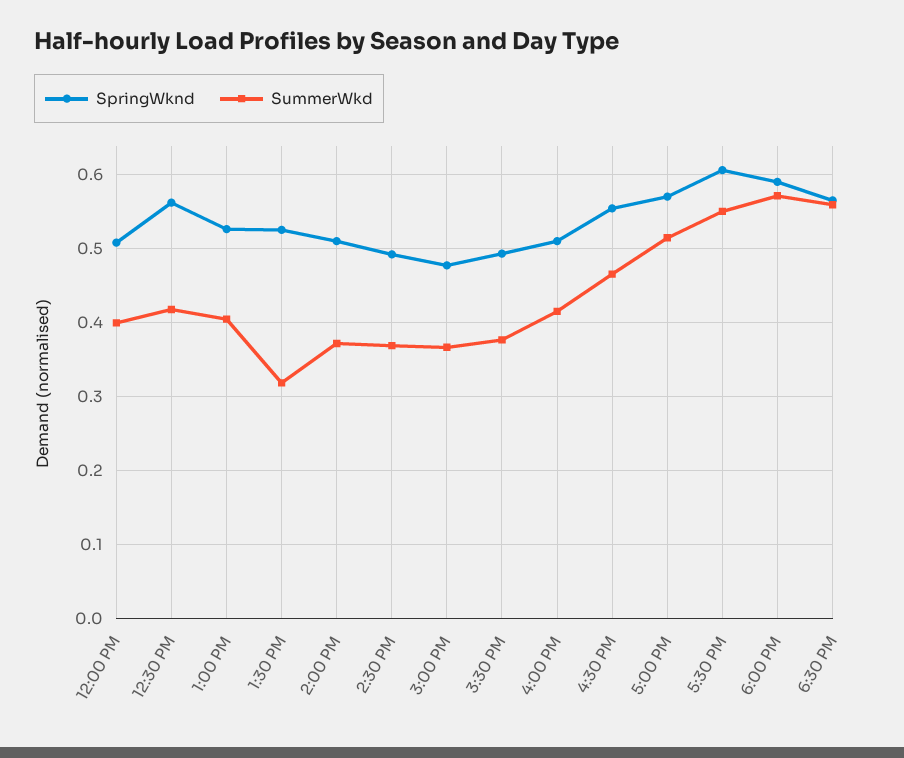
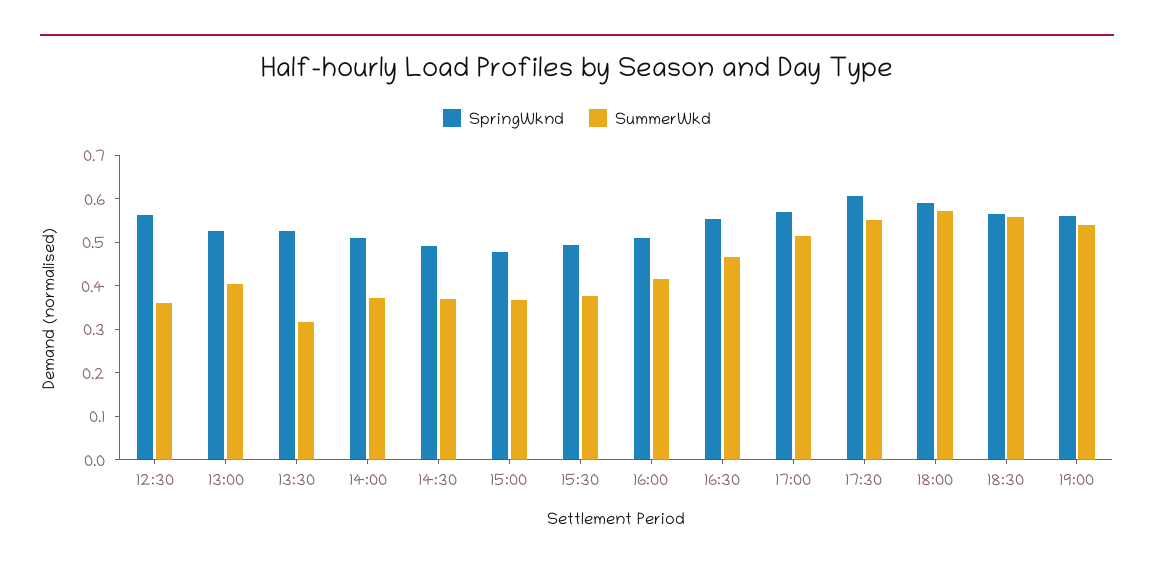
SpringWknd, 12:00 PM: 0.51 -> none
SummerWkd, 12:00 PM: 0.4 -> none
SummerWkd, 12:30 PM: 0.42 -> 0.36
SpringWknd, 19:00: none -> 0.56
SummerWkd, 19:00: none -> 0.54

